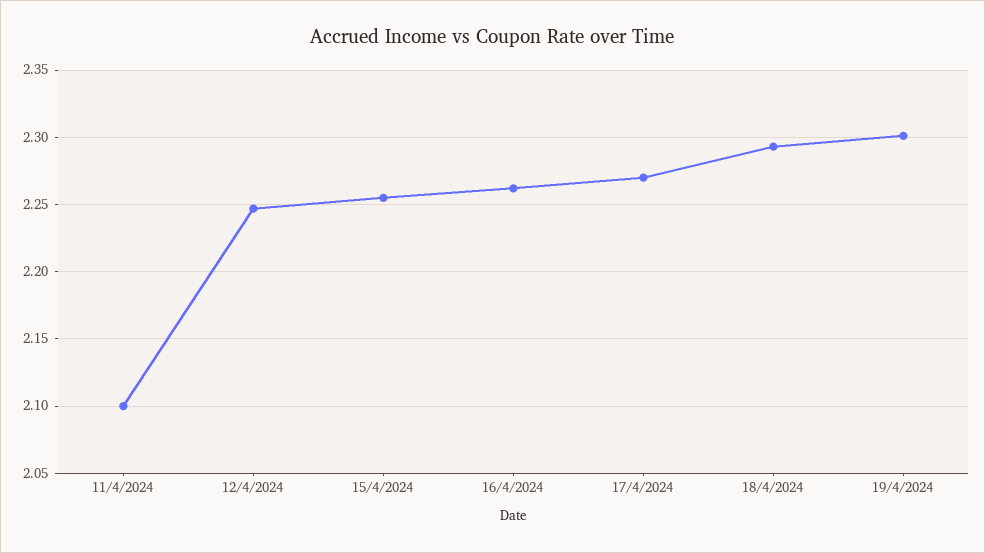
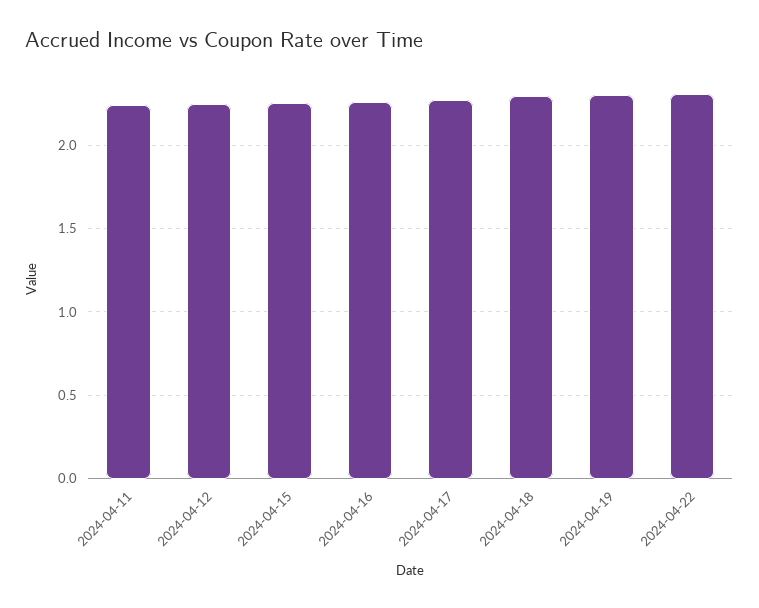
11/4/2024: 2.1 -> 2.25
2024-04-22: none -> 2.3

